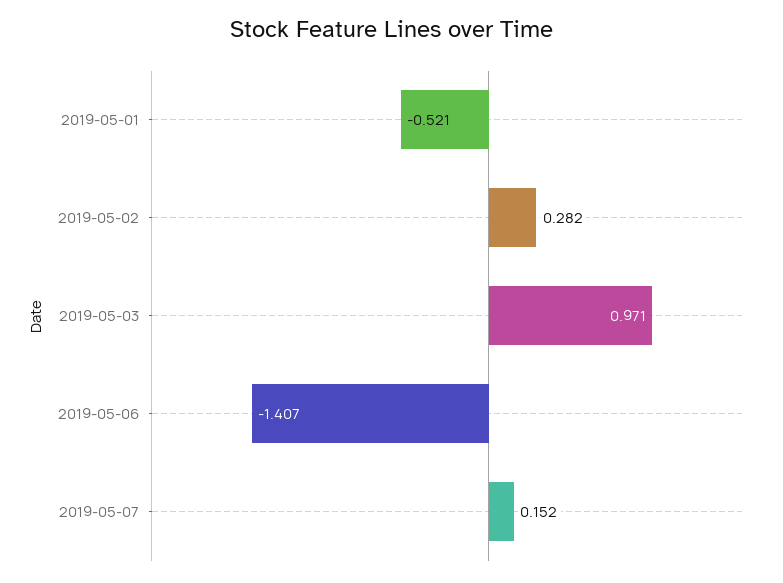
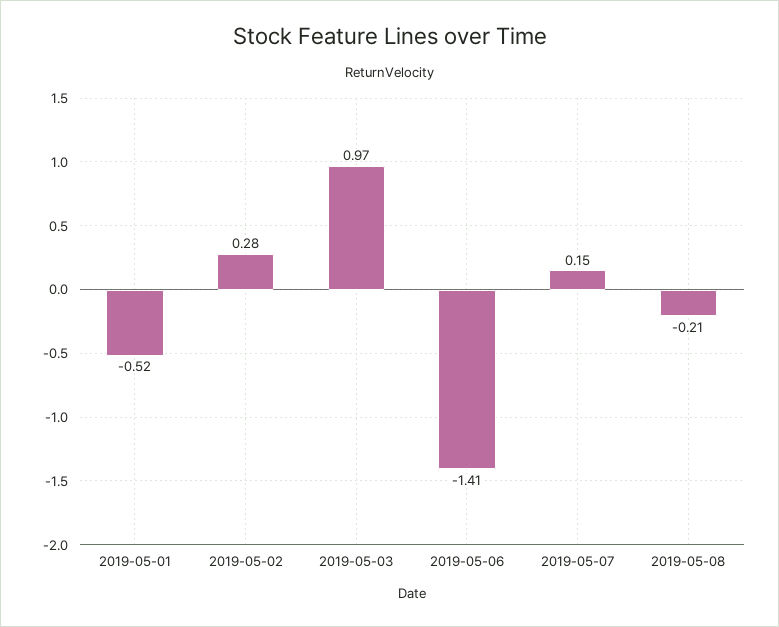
2019-05-08: none -> -0.21

